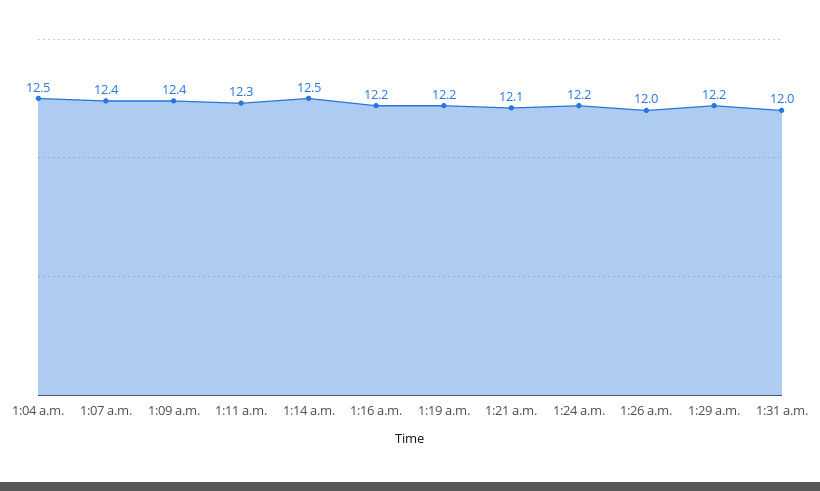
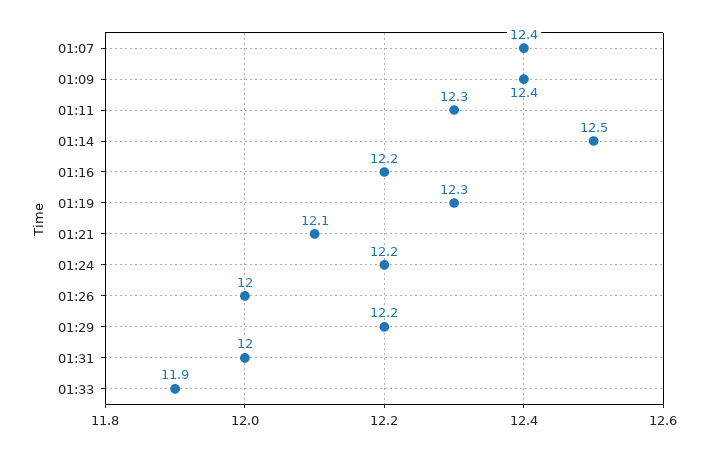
1:04 a.m.: 12.5 -> none
1:19 a.m.: 12.2 -> 12.3
01:33: none -> 11.9

